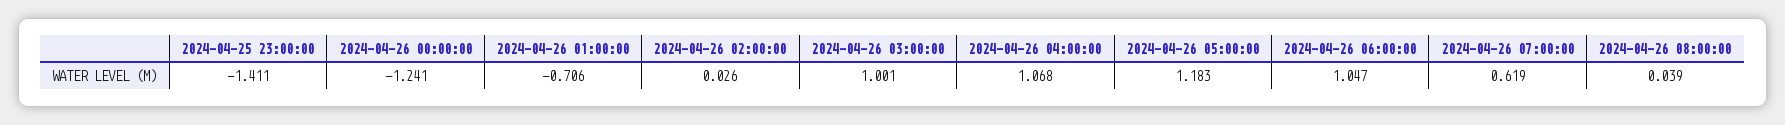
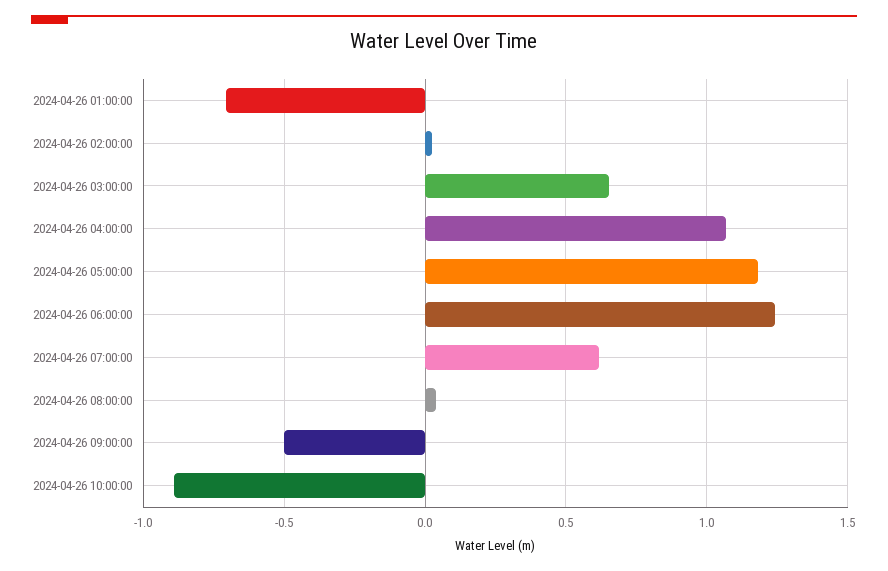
2024-04-25 23:00:00: -1.411 -> none
2024-04-26 00:00:00: -1.241 -> none
2024-04-26 03:00:00: 1.001 -> 0.65
2024-04-26 06:00:00: 1.047 -> 1.25
2024-04-26 09:00:00: none -> -0.5
2024-04-26 10:00:00: none -> -0.9

